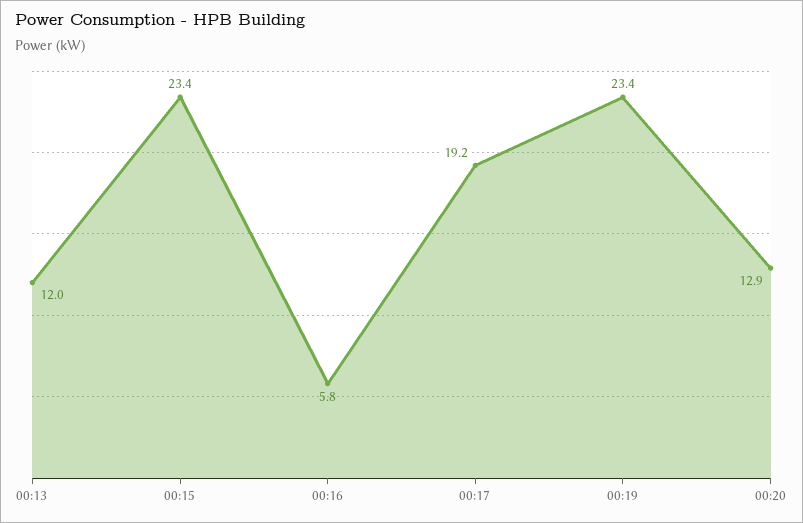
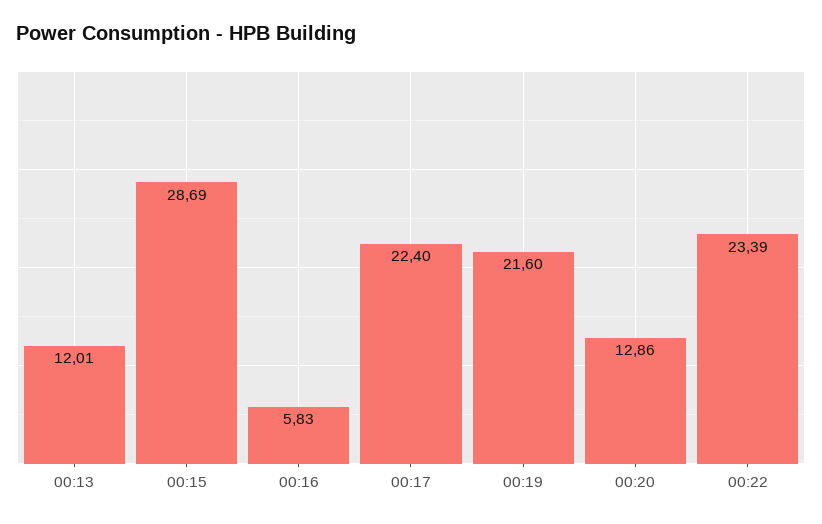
00:15: 23.4 -> 28.69
00:17: 19.2 -> 22.4
00:19: 23.4 -> 21.6
00:22: none -> 23.39

